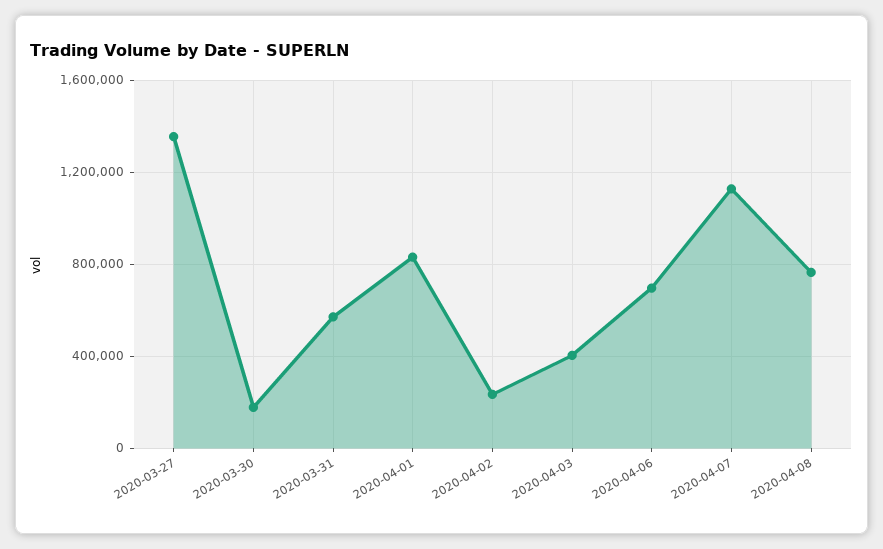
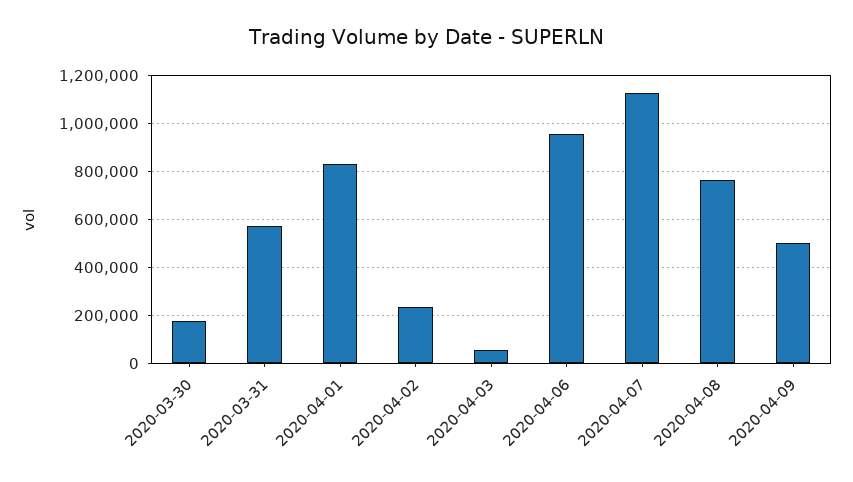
2020-03-27: 1350000 -> none
2020-04-03: 400000 -> 50000
2020-04-06: 700000 -> 950000
2020-04-09: none -> 500000

